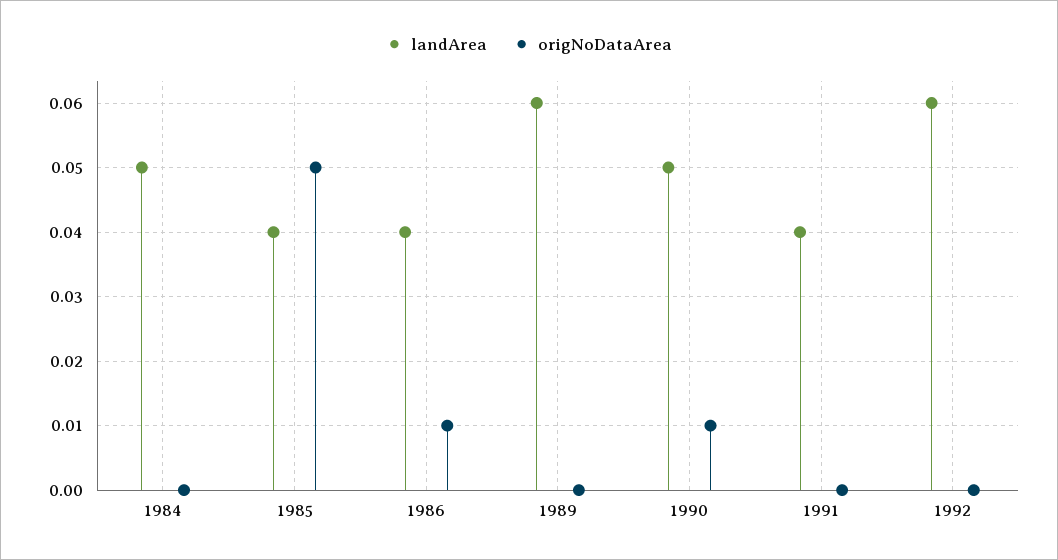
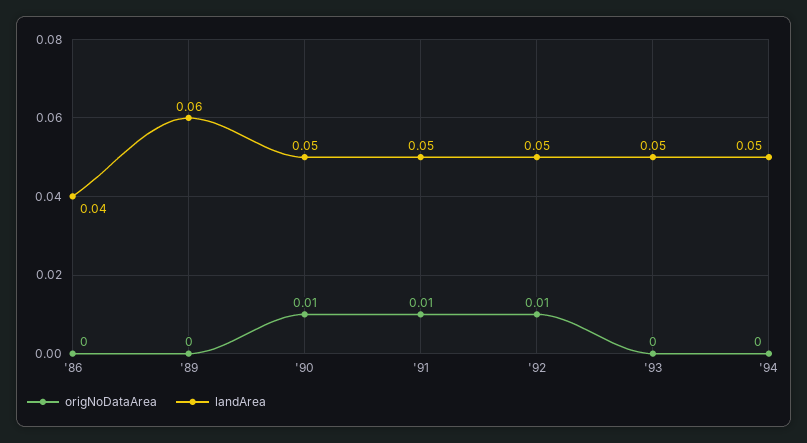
landArea, 1984: 0.05 -> none
origNoDataArea, 1984: 0 -> none
landArea, 1985: 0.04 -> none
origNoDataArea, 1985: 0.05 -> none
origNoDataArea, 1986: 0.01 -> 0
landArea, 1991: 0.04 -> 0.05
origNoDataArea, 1991: 0 -> 0.01
landArea, 1992: 0.06 -> 0.05
origNoDataArea, 1992: 0 -> 0.01
origNoDataArea, '93: none -> 0
landArea, '93: none -> 0.05
origNoDataArea, '94: none -> 0
landArea, '94: none -> 0.05

